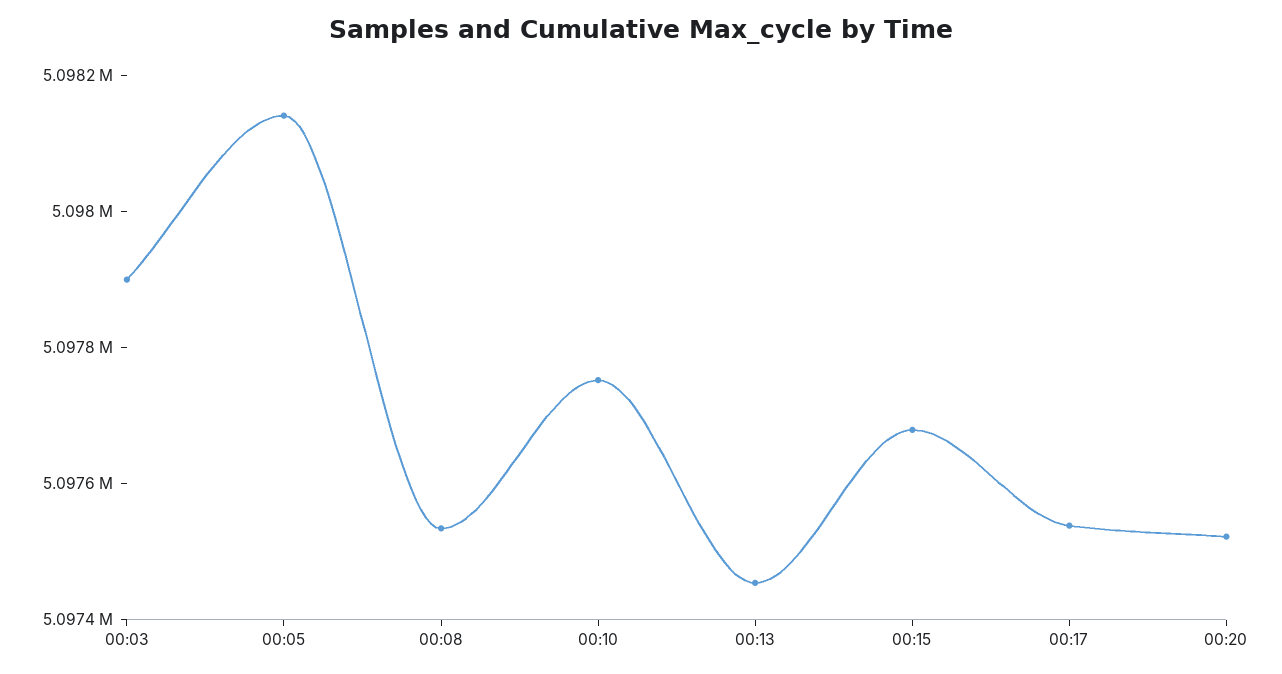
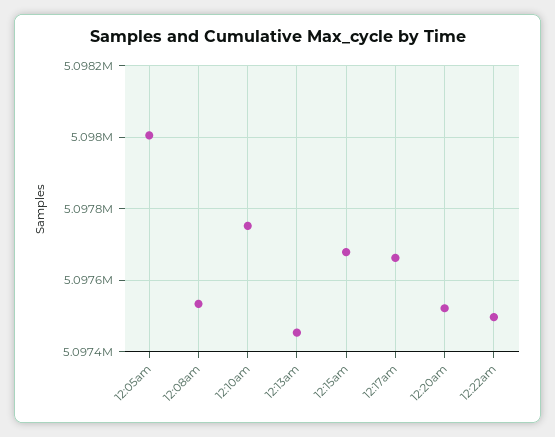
00:03: 5097900 -> none
00:05: 5098150 -> 5098000
00:17: 5097550 -> 5097660
12:22am: none -> 5097500

